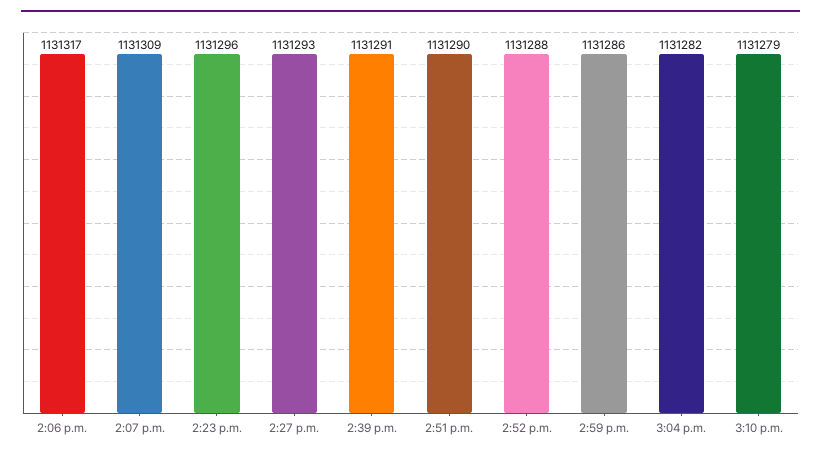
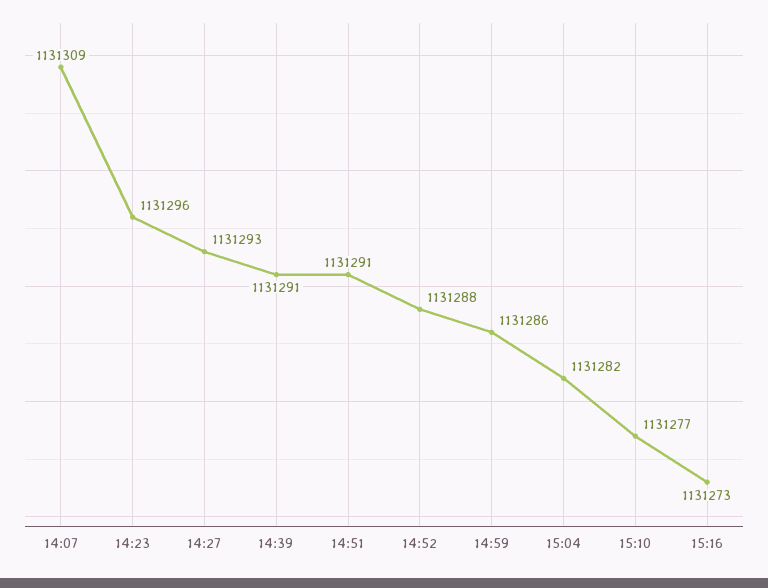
2:06 p.m.: 1131317 -> none
2:51 p.m.: 1131290 -> 1131291
3:10 p.m.: 1131279 -> 1131277
15:16: none -> 1131273

